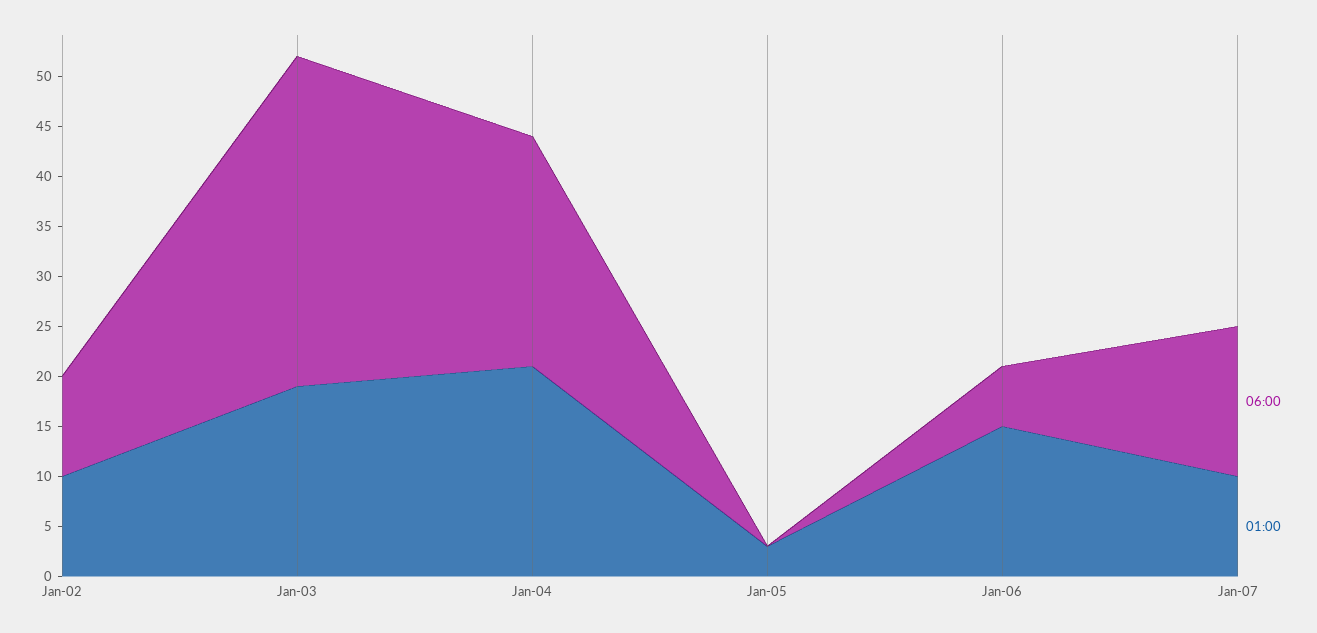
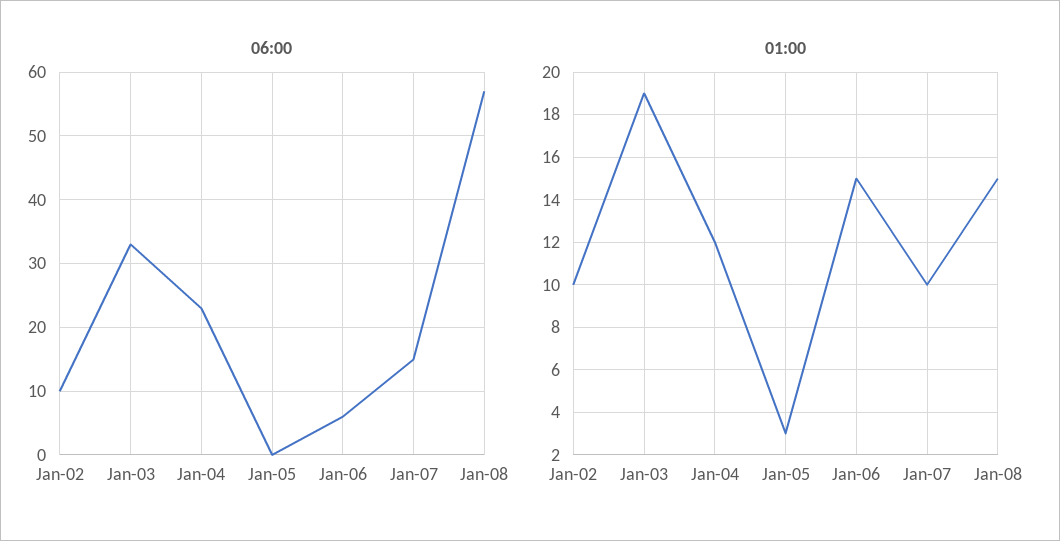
01:00, Jan-04: 21 -> 12
06:00, Jan-08: none -> 57
01:00, Jan-08: none -> 15

